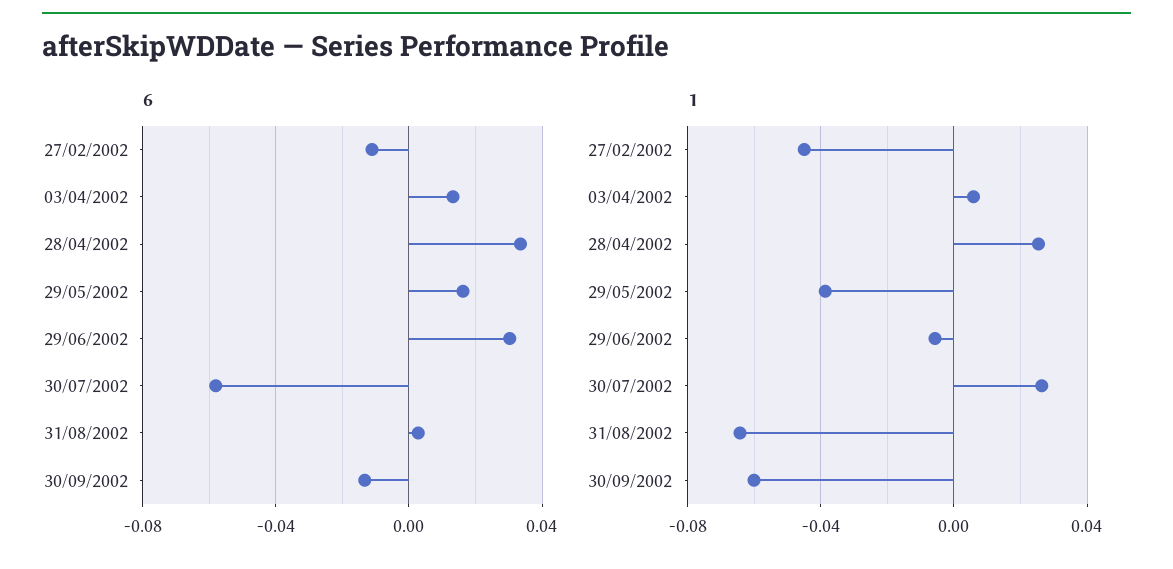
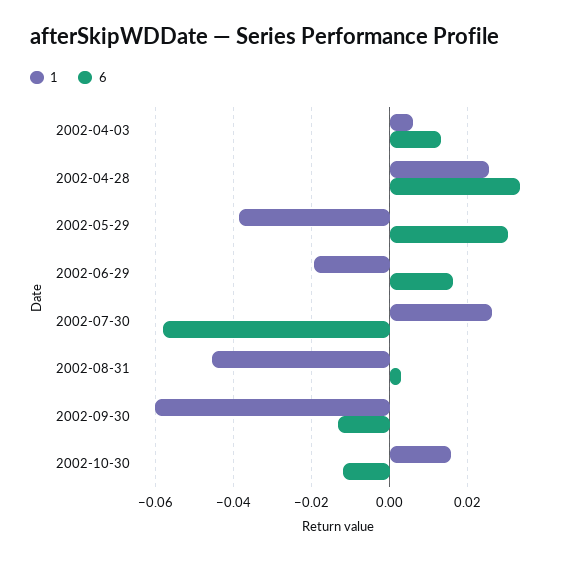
6, 27/02/2002: -0.01 -> none
6, 29/05/2002: 0.015 -> 0.03
6, 29/06/2002: 0.03 -> 0.016
1, 27/02/2002: -0.045 -> none
1, 29/06/2002: -0.005 -> -0.02
1, 31/08/2002: -0.065 -> -0.046
1, 2002-10-30: none -> 0.016
6, 2002-10-30: none -> -0.012

